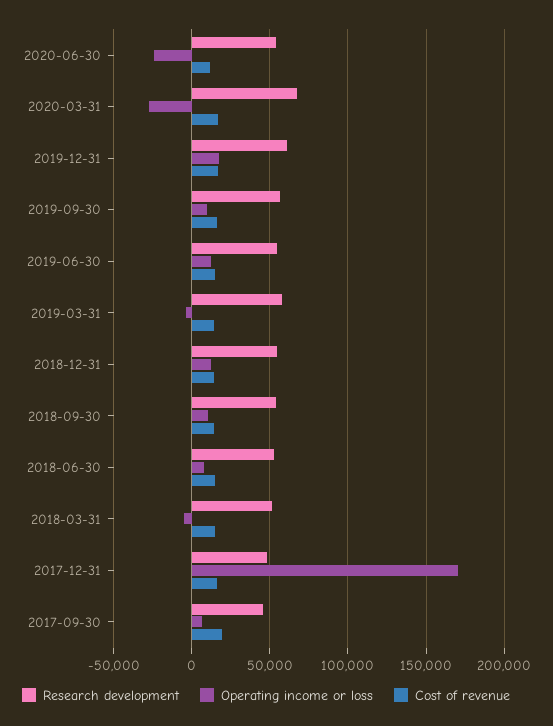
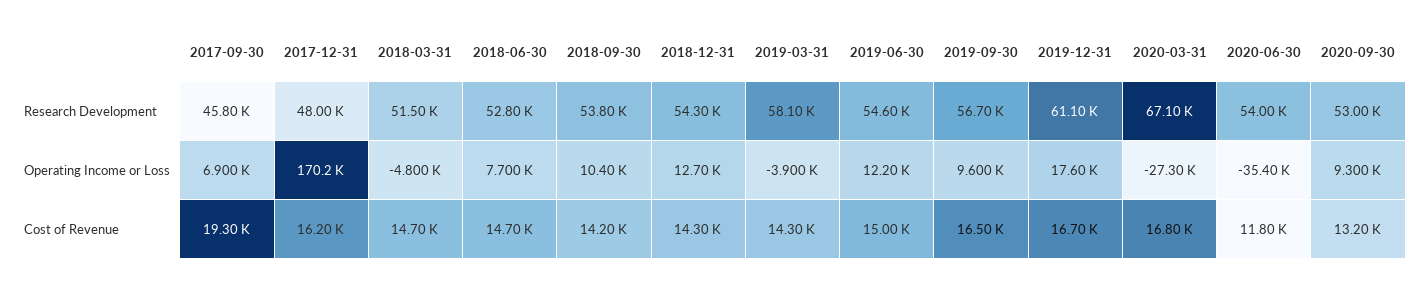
Operating income or loss, 2020-06-30: -25000 -> -35400
Research development, 2020-09-30: none -> 53000
Operating income or loss, 2020-09-30: none -> 9300
Cost of revenue, 2020-09-30: none -> 13200

